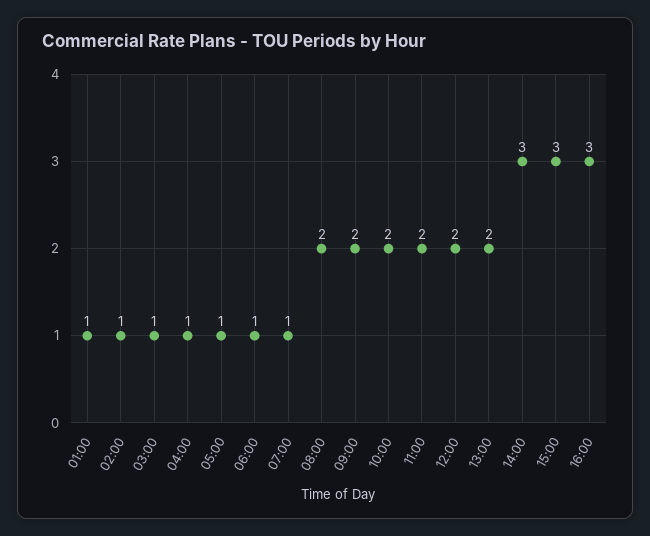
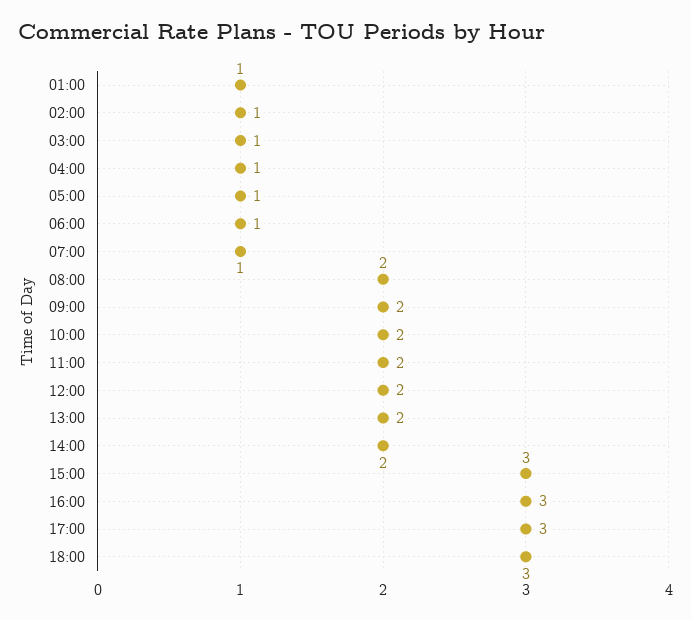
14:00: 3 -> 2
17:00: none -> 3
18:00: none -> 3

